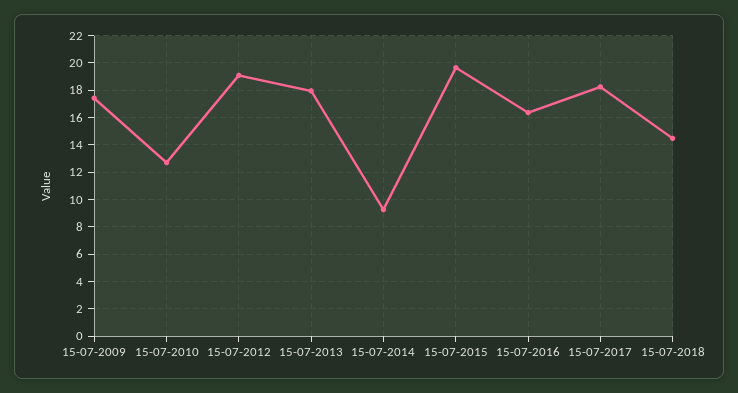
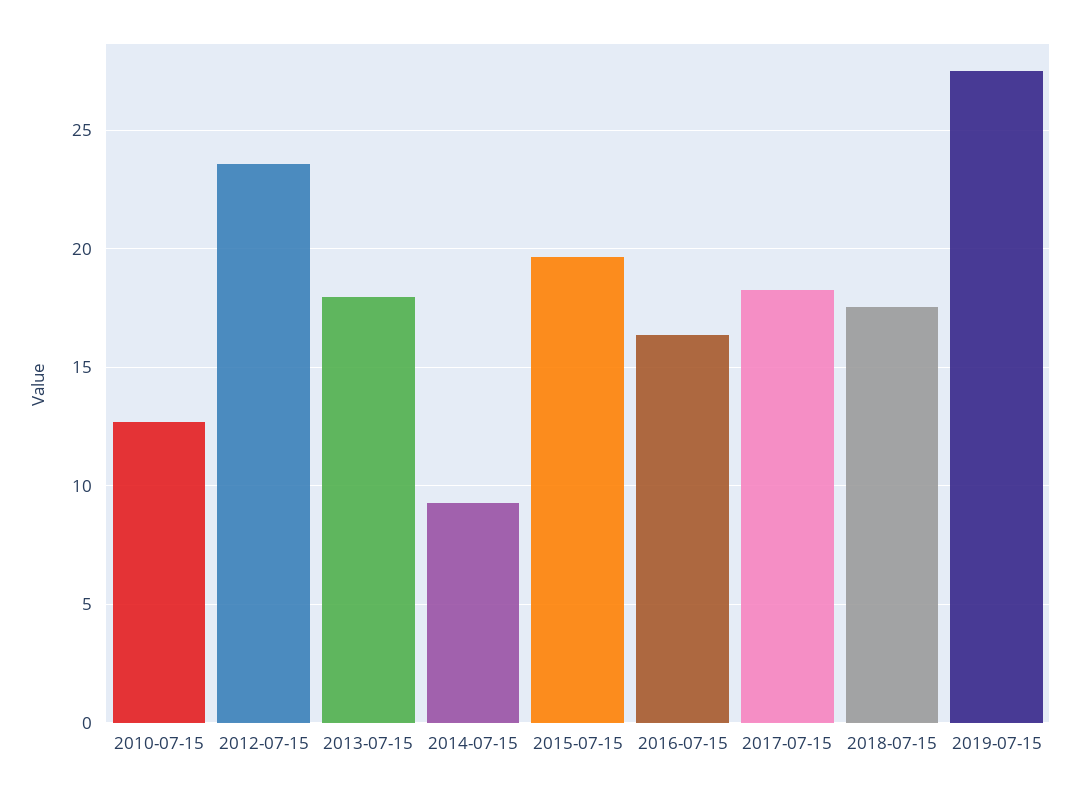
15-07-2009: 17.5 -> none
15-07-2012: 19 -> 23.5
15-07-2018: 14.5 -> 17.5
2019-07-15: none -> 27.5

